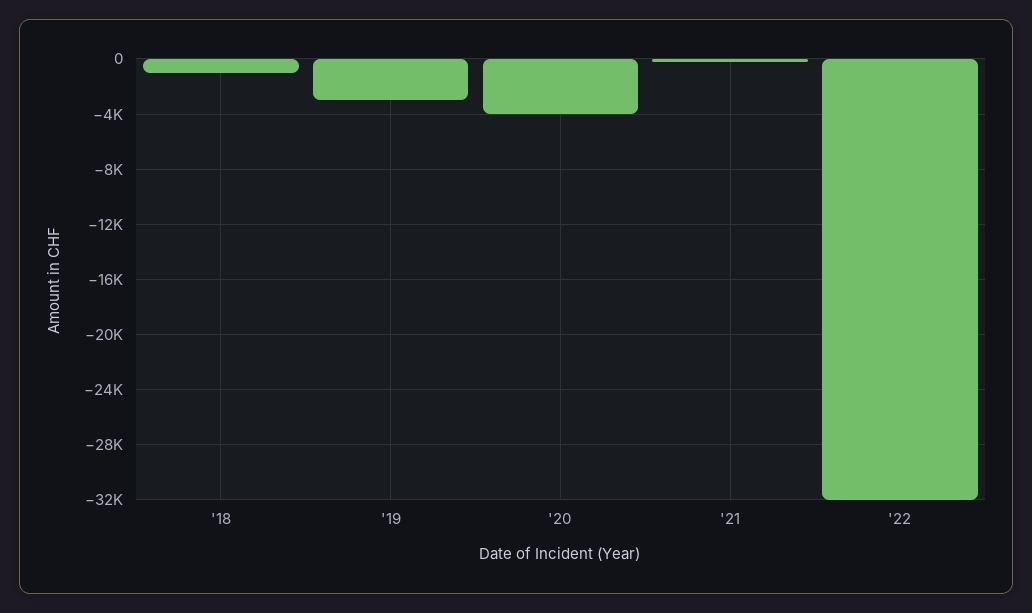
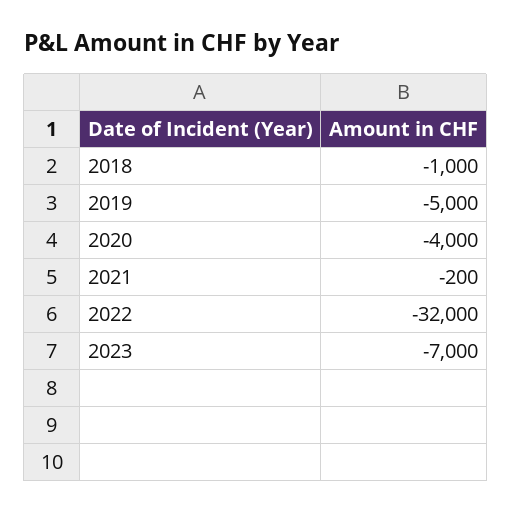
'19: -3000 -> -5000
2023: none -> -7000

